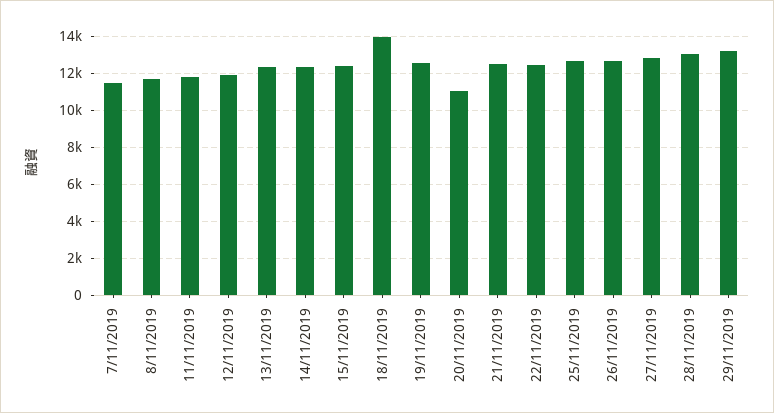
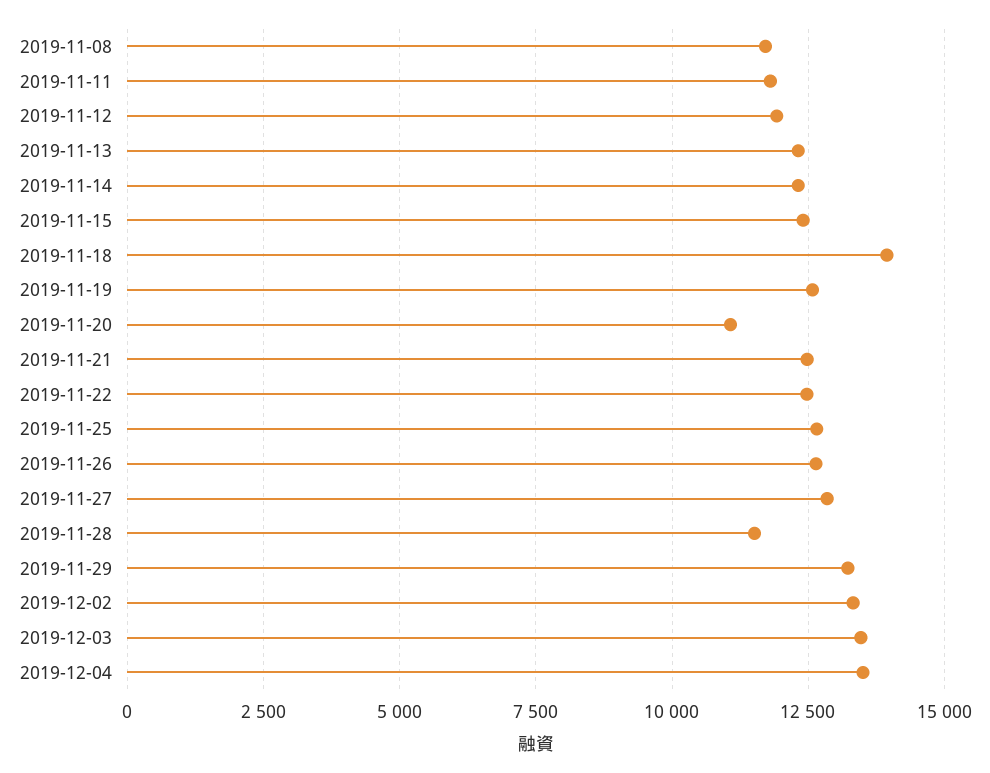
7/11/2019: 11500 -> none
28/11/2019: 13000 -> 11500
2019-12-02: none -> 13250
2019-12-03: none -> 13500
2019-12-04: none -> 13500

